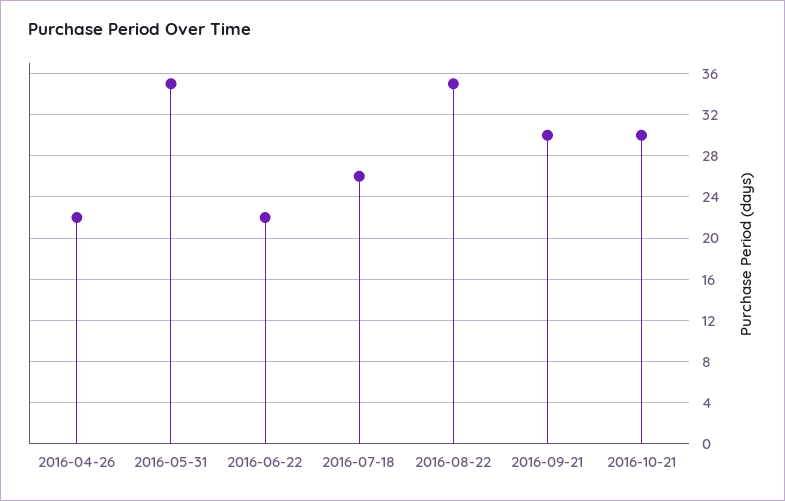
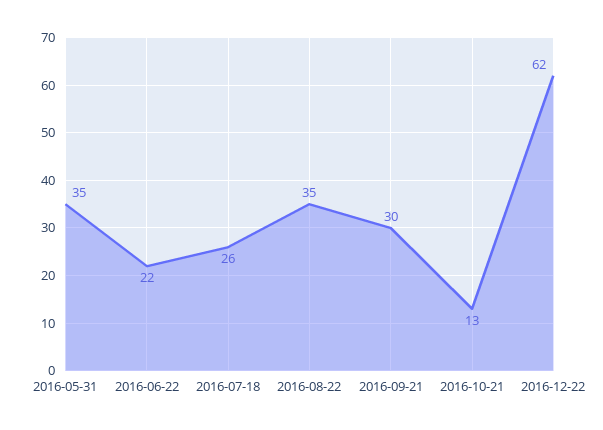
2016-04-26: 22 -> none
2016-10-21: 30 -> 13
2016-12-22: none -> 62

